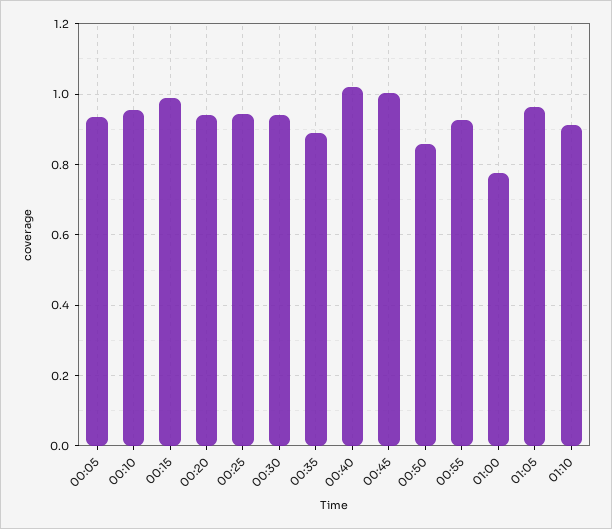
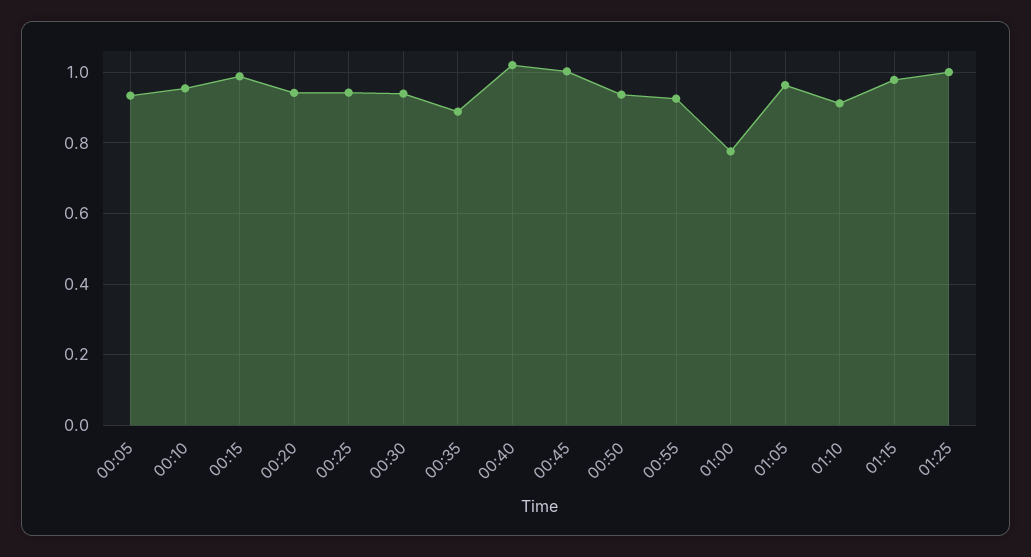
00:50: 0.86 -> 0.94
01:15: none -> 0.98
01:25: none -> 1

